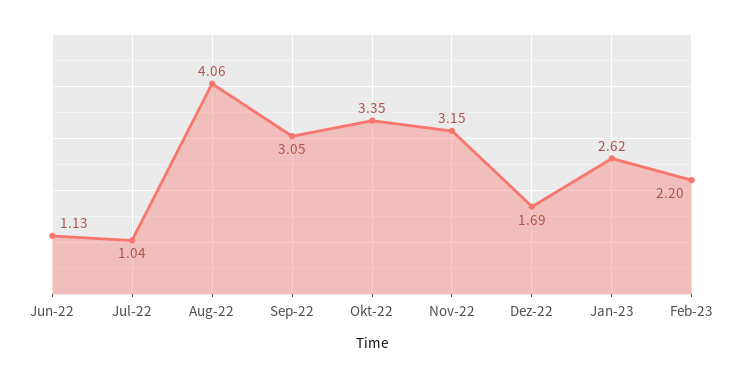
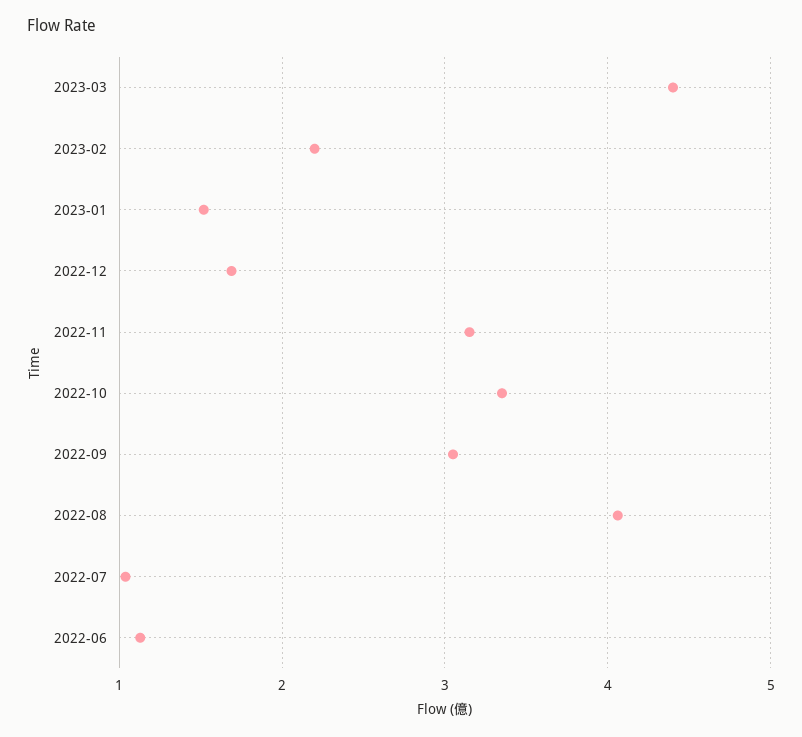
Jan-23: 2.62 -> 1.5
2023-03: none -> 4.4

